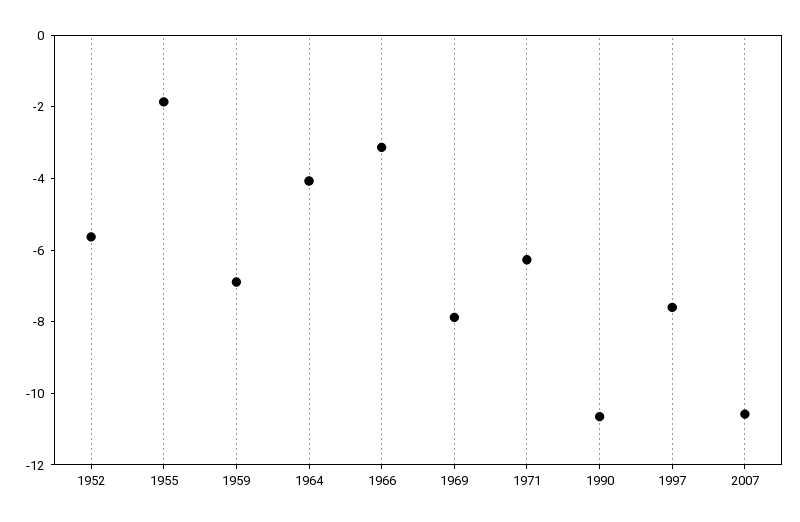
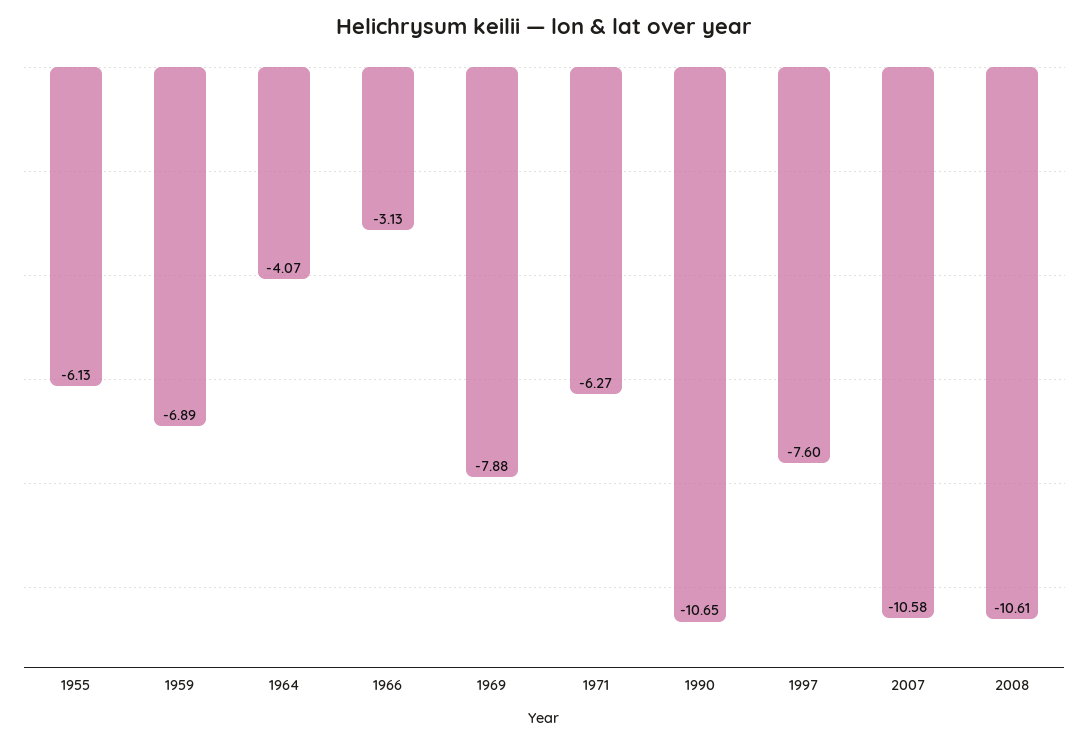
1952: -5.5 -> none
1955: -2 -> -6.13
2008: none -> -10.61

